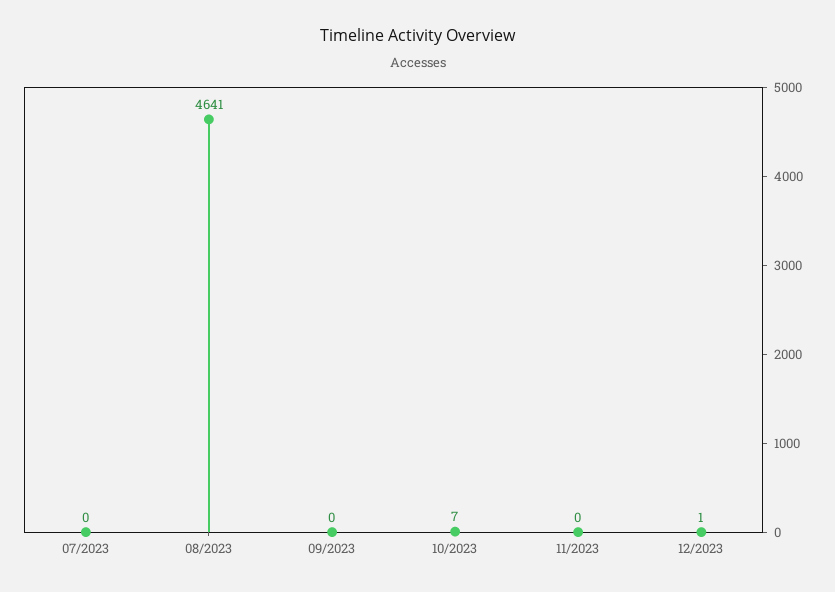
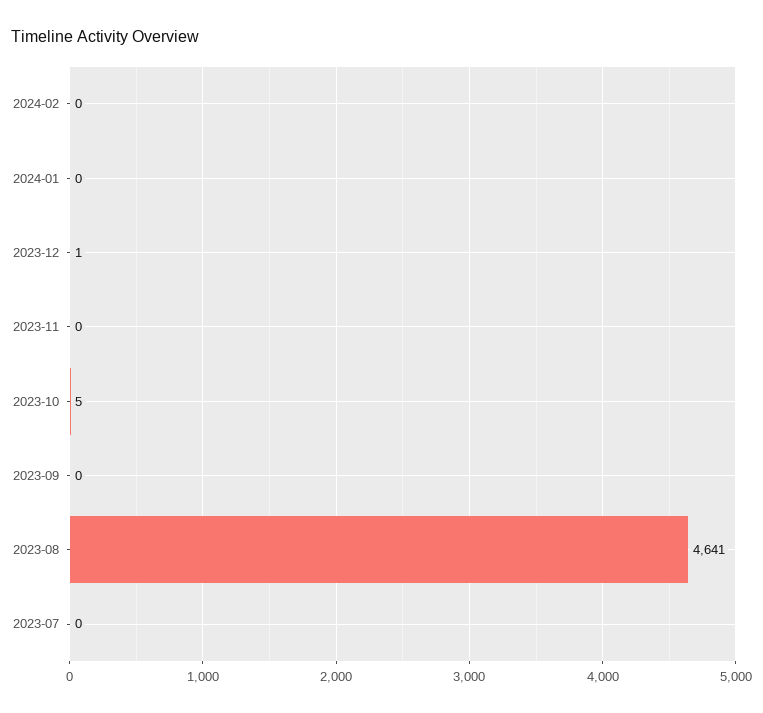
10/2023: 7 -> 5
2024-02: none -> 0
2024-01: none -> 0

